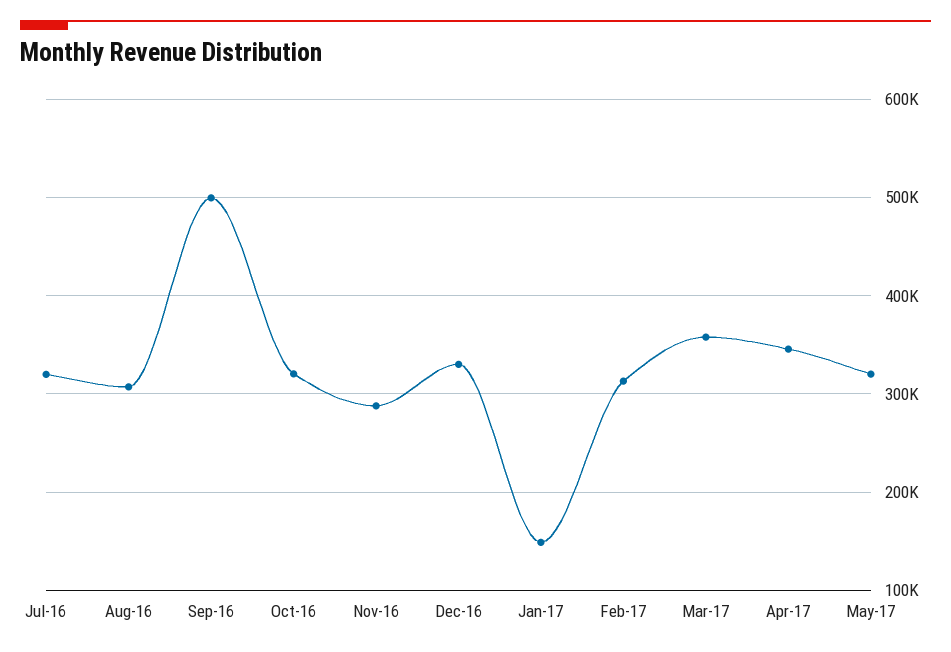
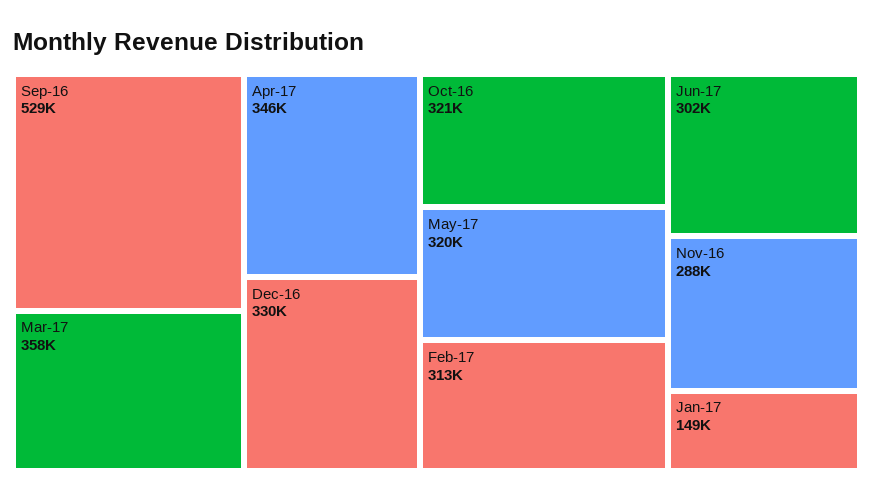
Jul-16: 320000 -> none
Aug-16: 310000 -> none
Sep-16: 500000 -> 529000
Jun-17: none -> 302000

